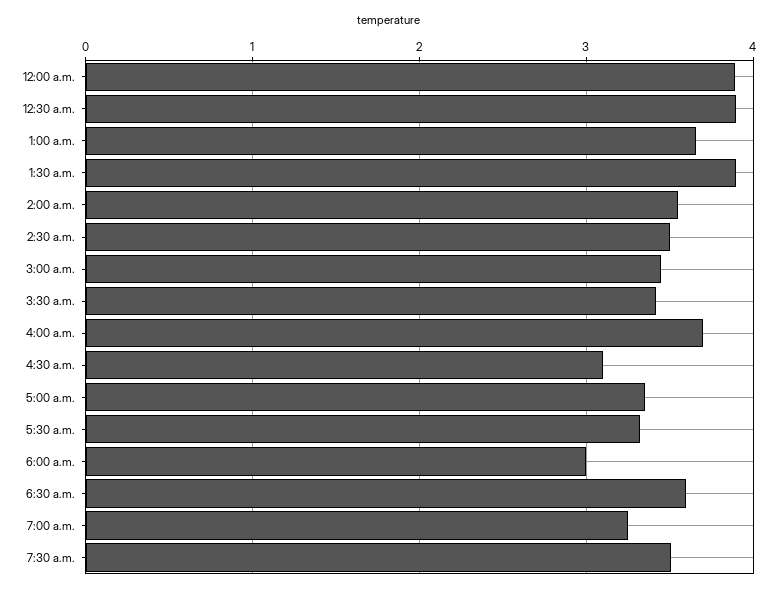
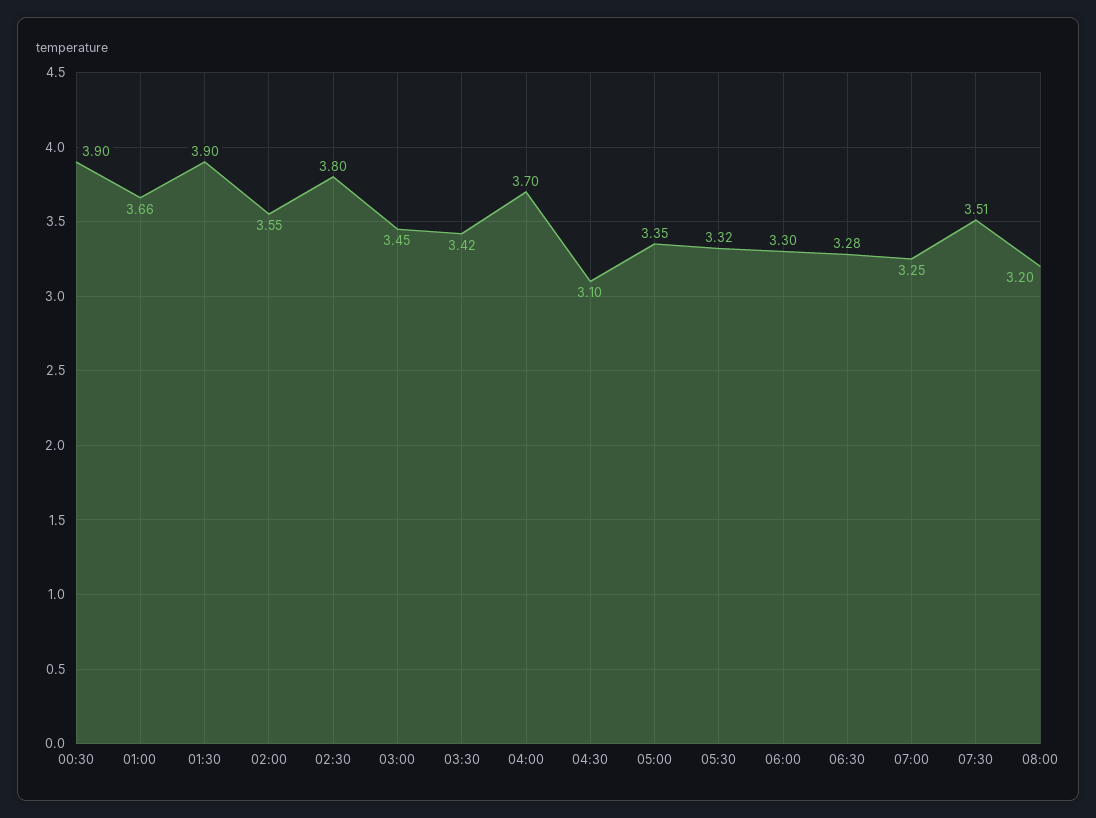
12:00 a.m.: 3.9 -> none
2:30 a.m.: 3.5 -> 3.8
6:00 a.m.: 3 -> 3.3
6:30 a.m.: 3.6 -> 3.28
08:00: none -> 3.2

